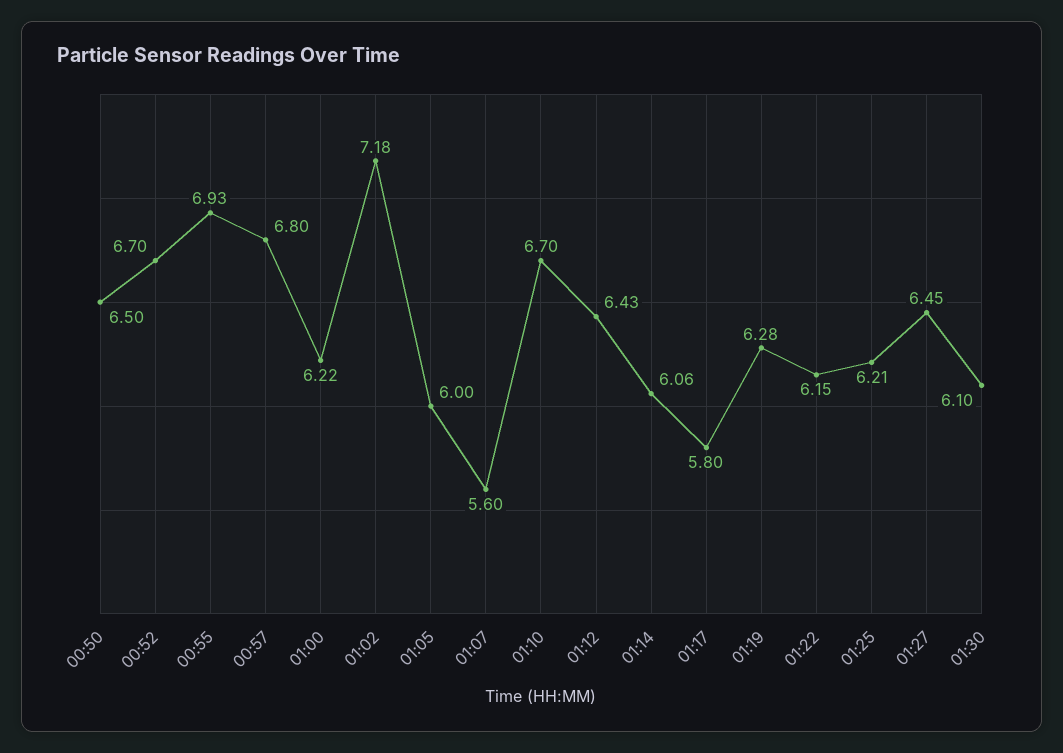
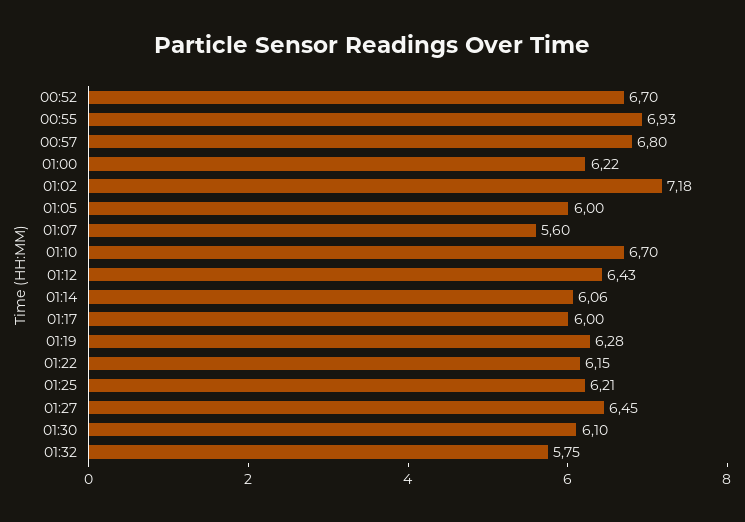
00:50: 6.5 -> none
01:17: 5.8 -> 6
01:32: none -> 5.75

